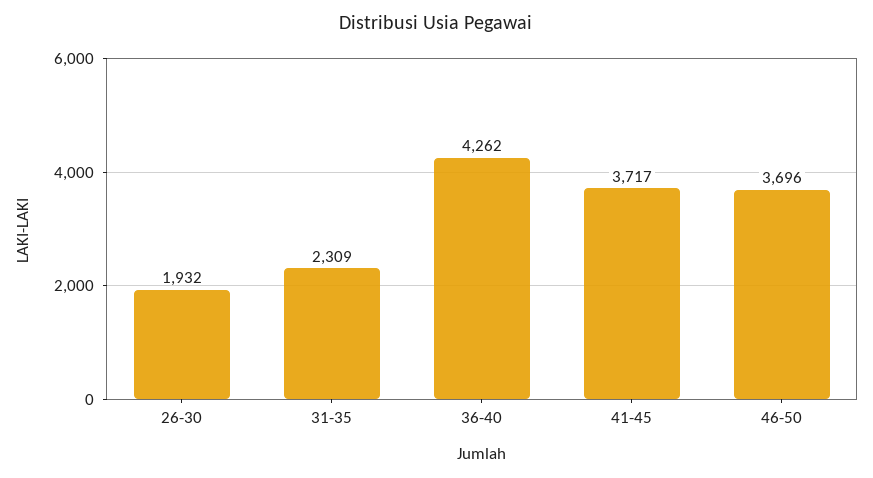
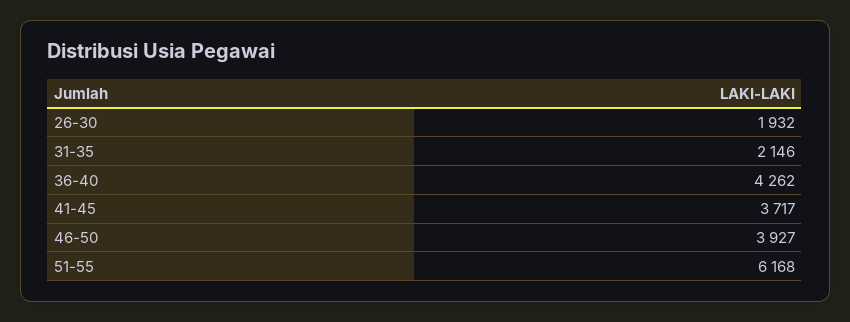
31-35: 2309 -> 2146
46-50: 3696 -> 3927
51-55: none -> 6168

